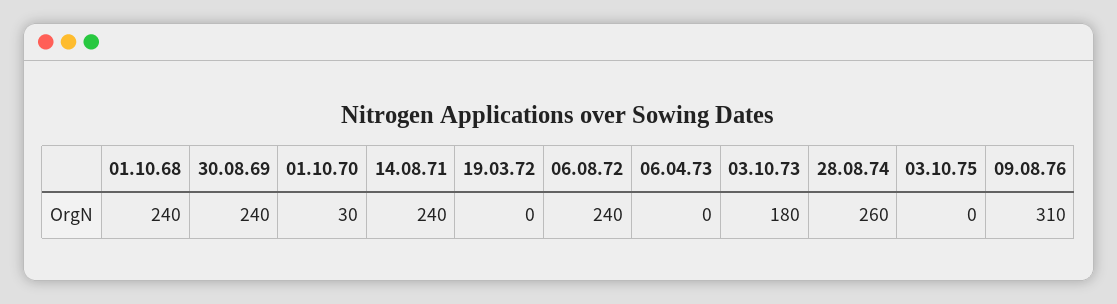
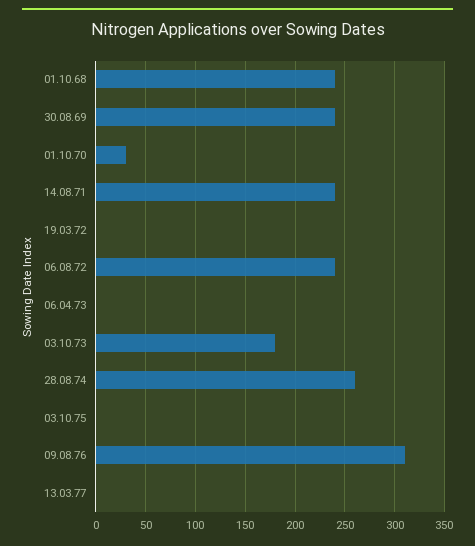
13.03.77: none -> 0

